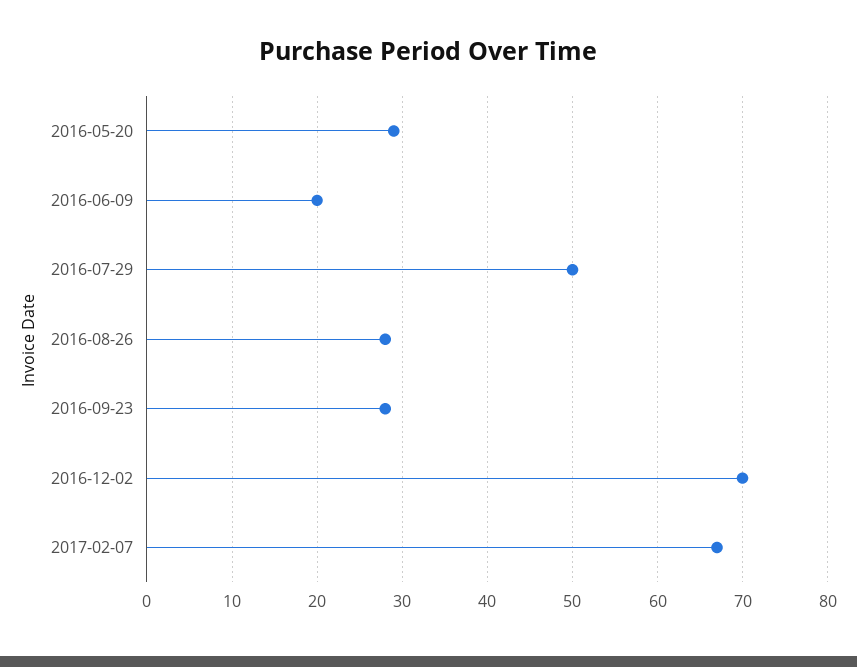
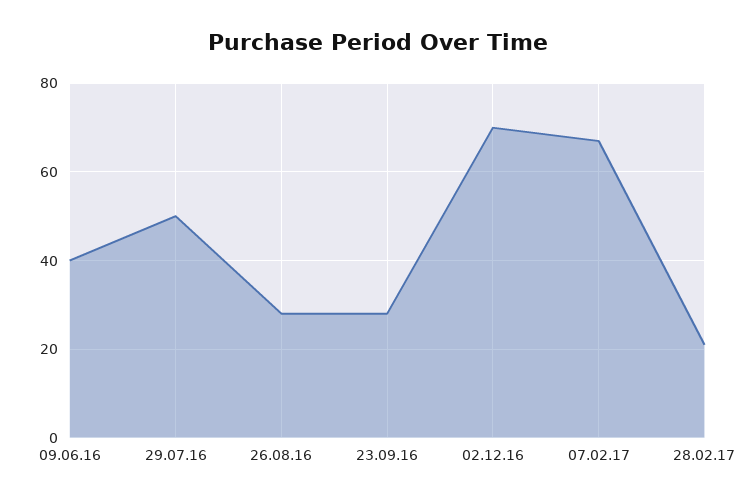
2016-05-20: 29 -> none
2016-06-09: 20 -> 40
28.02.17: none -> 20

